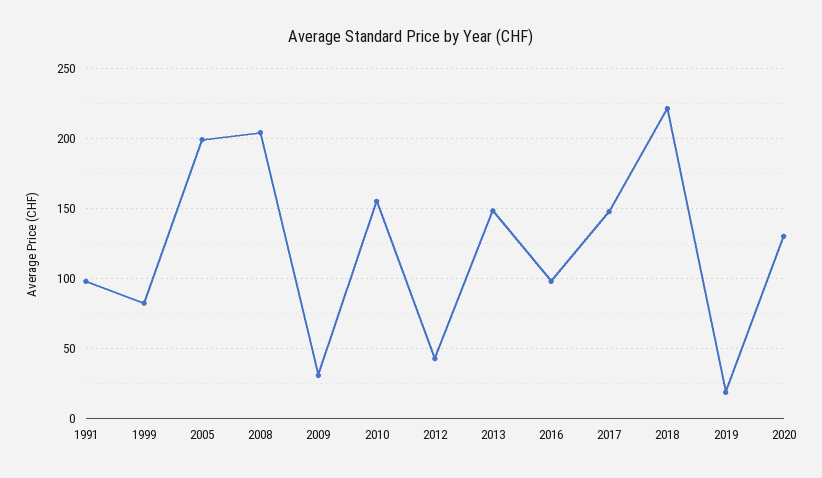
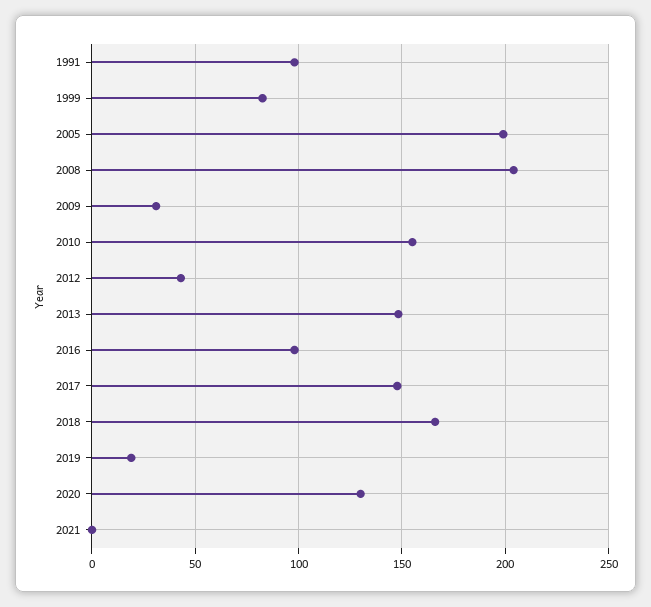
2018: 220 -> 165
2021: none -> 0

